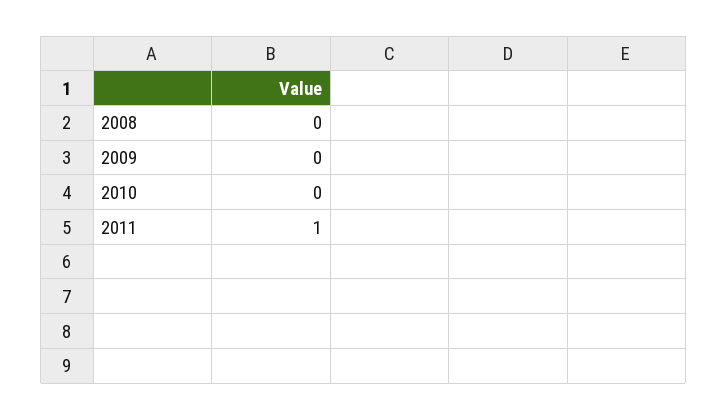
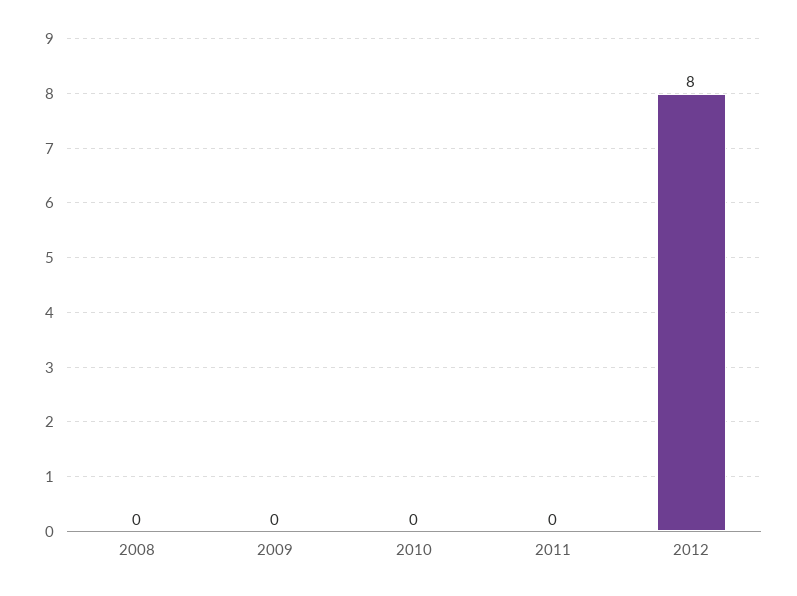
2011: 1 -> 0
2012: none -> 8

